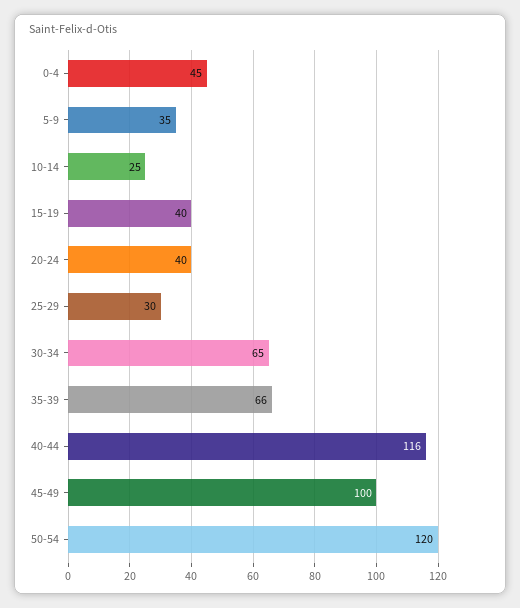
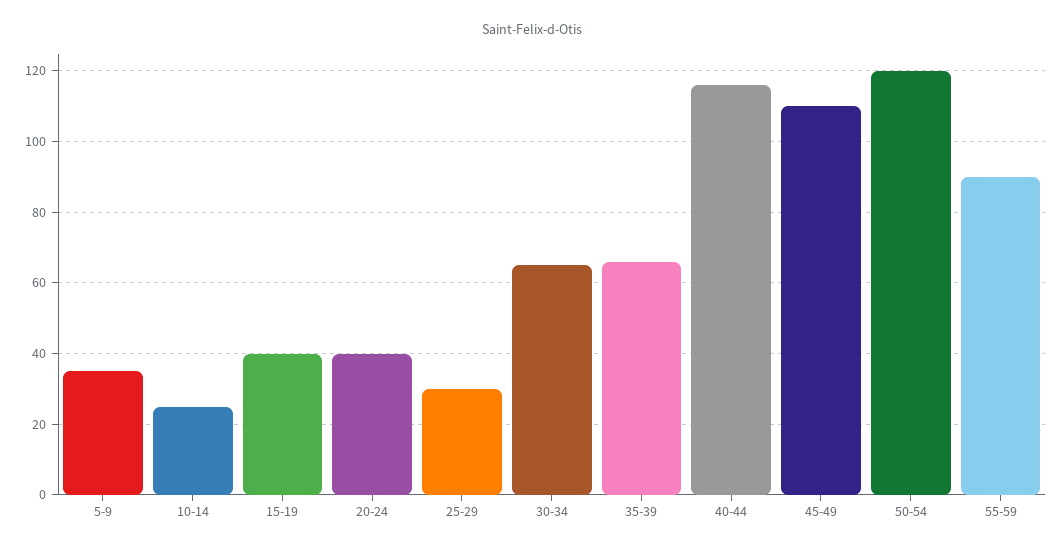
0-4: 45 -> none
45-49: 100 -> 110
55-59: none -> 90

